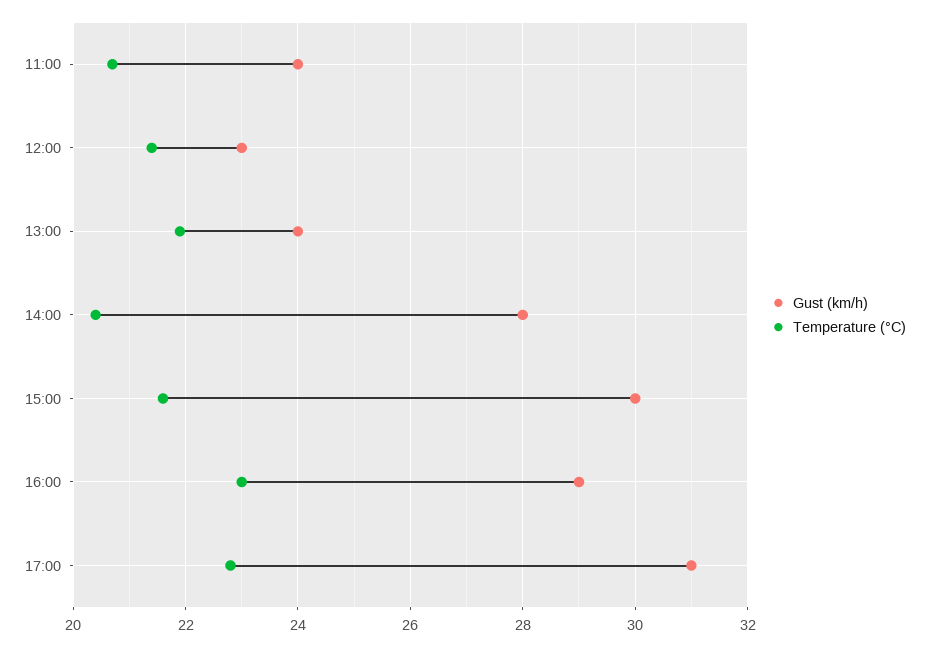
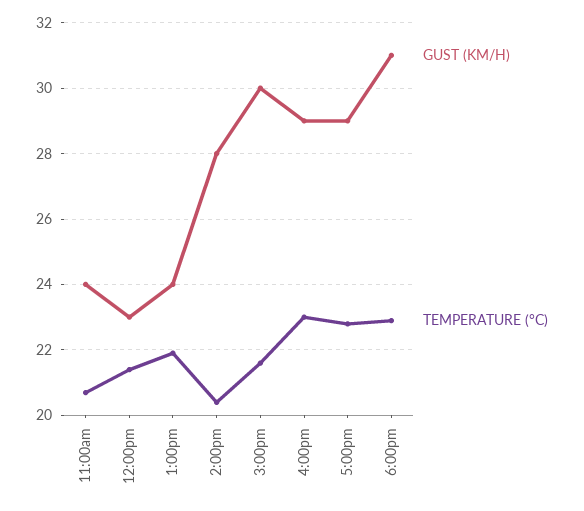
Gust (km/h), 17:00: 31 -> 29
Gust (km/h), 6:00pm: none -> 31
Temperature (°C), 6:00pm: none -> 23

